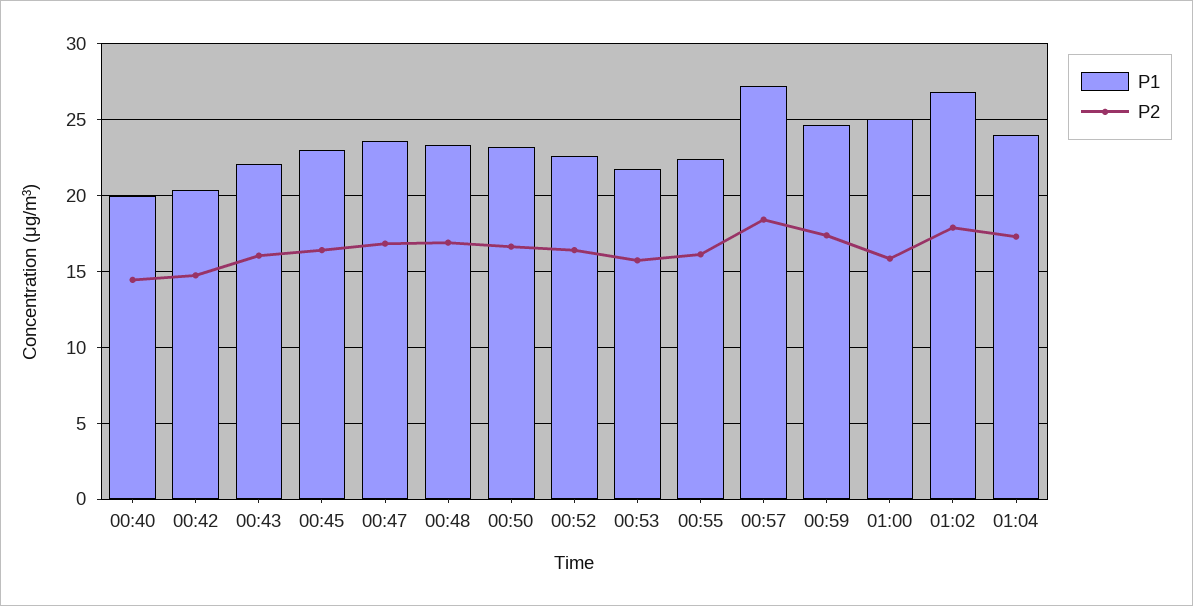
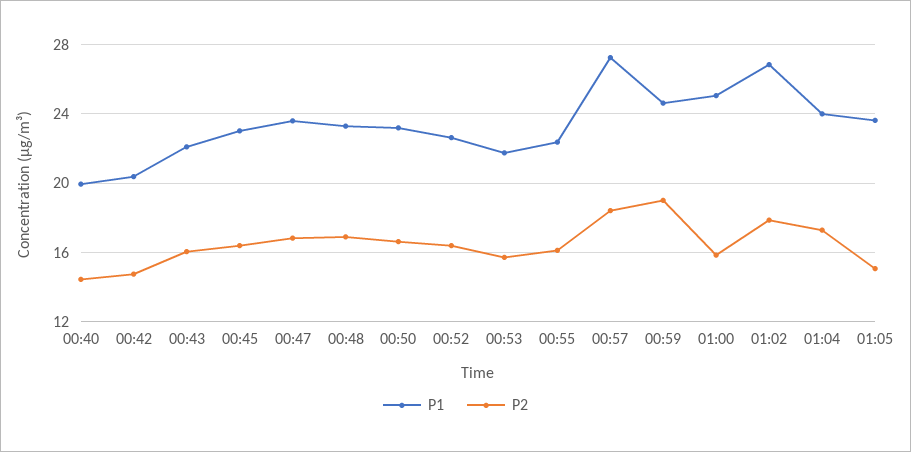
P2, 00:59: 17.5 -> 19
P1, 01:05: none -> 23.5
P2, 01:05: none -> 15

